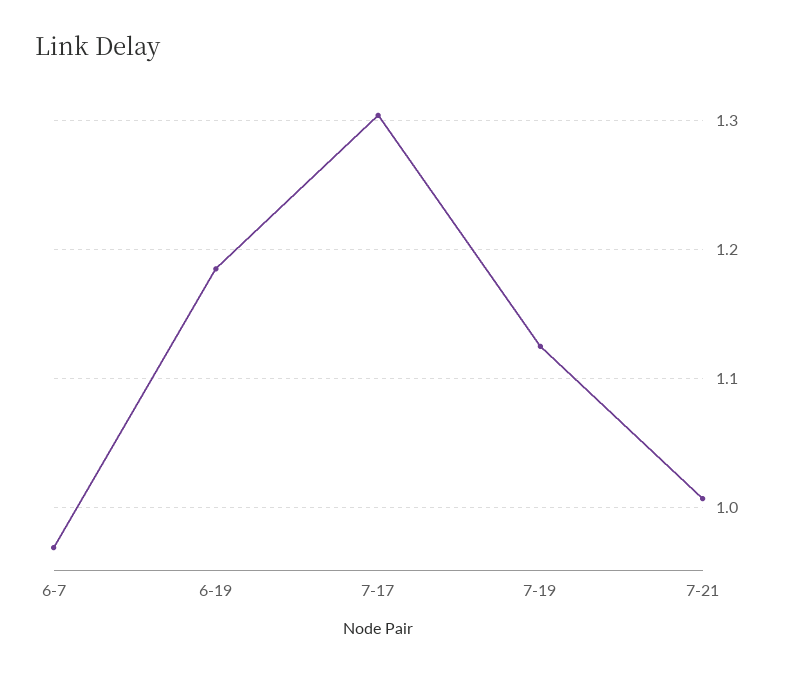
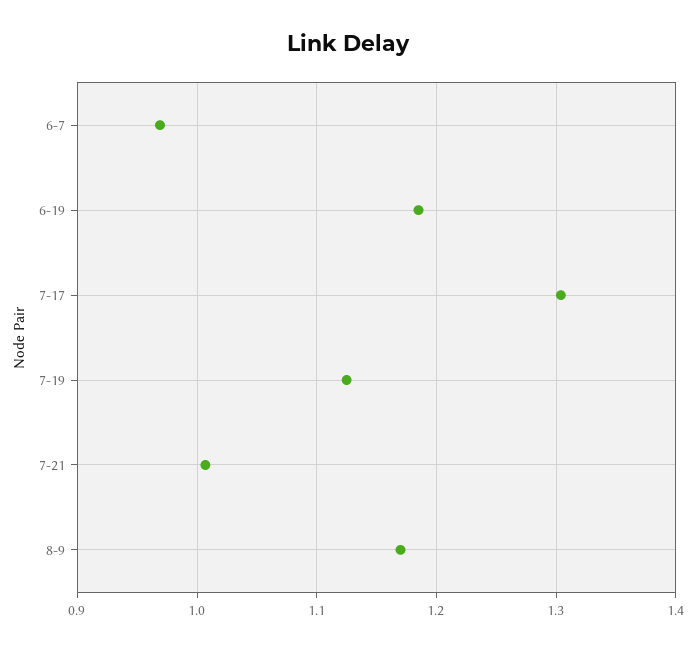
8-9: none -> 1.17

